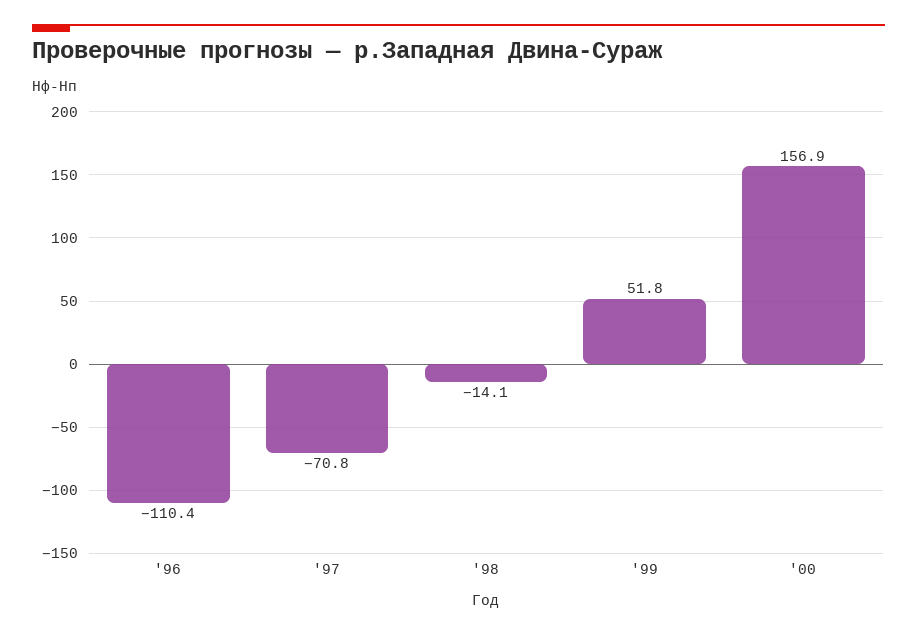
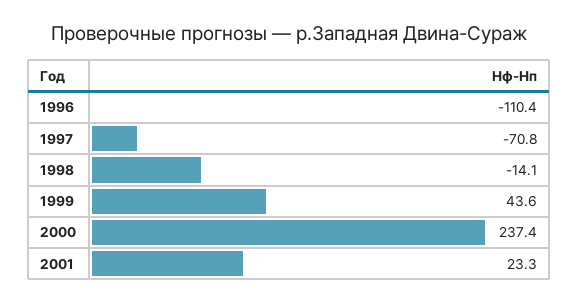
'99: 51.8 -> 43.6
'00: 156.9 -> 237.4
2001: none -> 23.3

